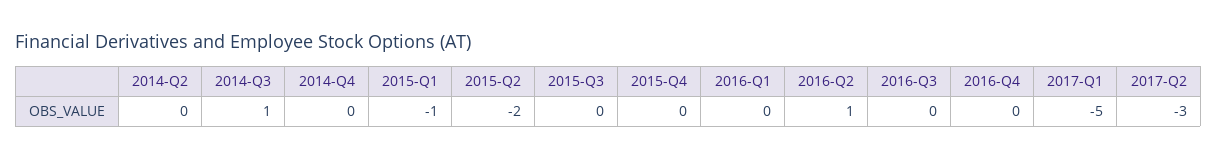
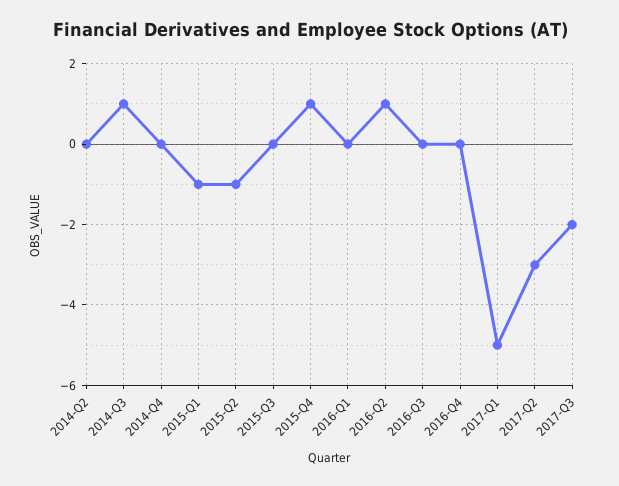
2015-Q2: -2 -> -1
2015-Q4: 0 -> 1
2017-Q3: none -> -2

